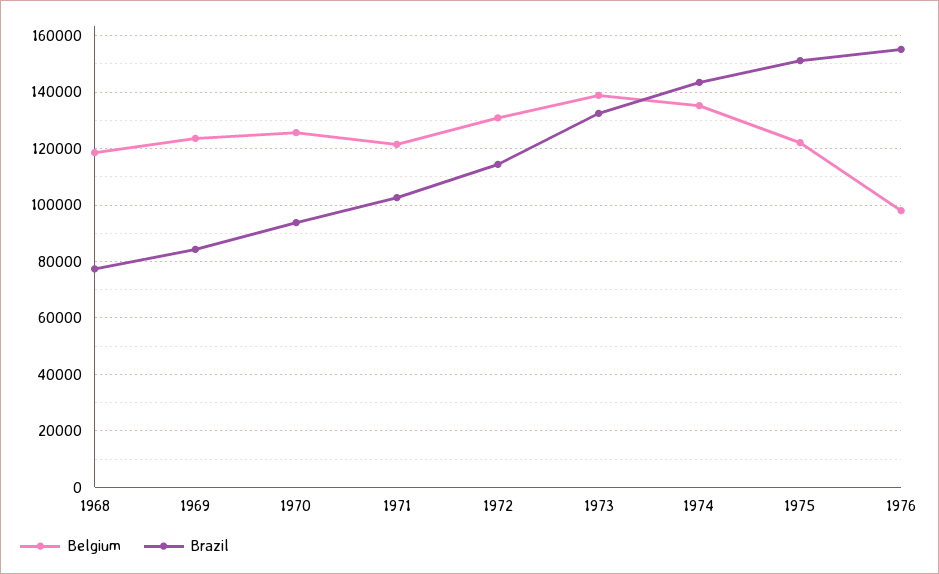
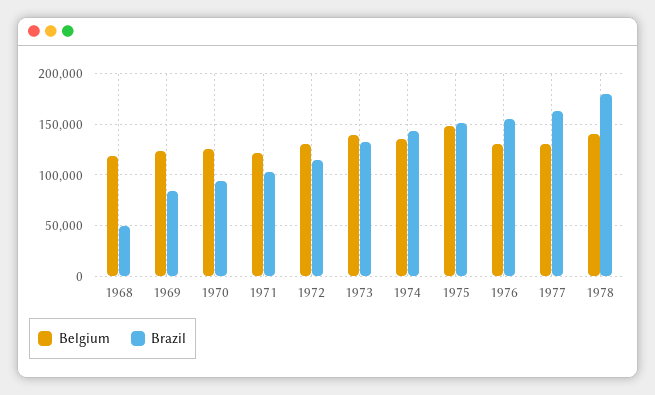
Brazil, 1968: 77500 -> 50000
Belgium, 1975: 122500 -> 150000
Belgium, 1976: 97500 -> 130000
Belgium, 1977: none -> 130000
Brazil, 1977: none -> 160000
Belgium, 1978: none -> 140000
Brazil, 1978: none -> 180000

